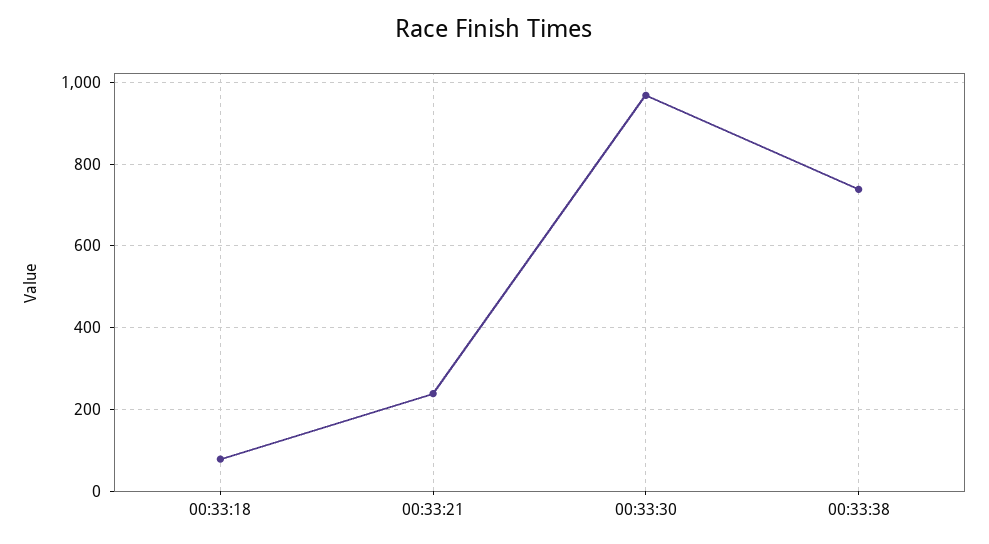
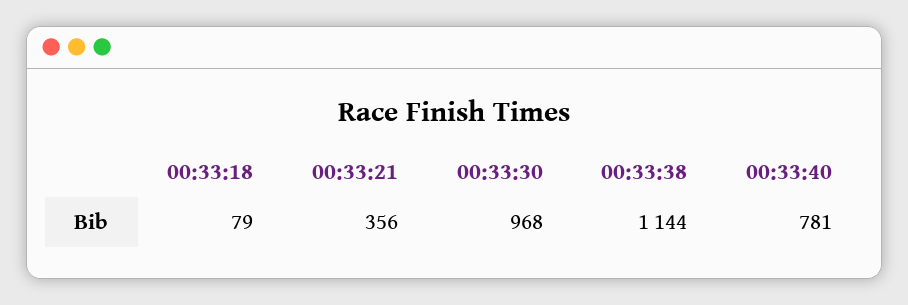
00:33:21: 240 -> 356
00:33:38: 740 -> 1144
00:33:40: none -> 781

